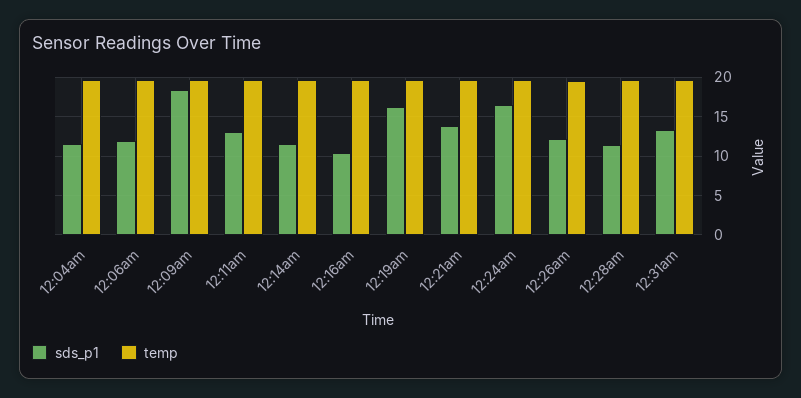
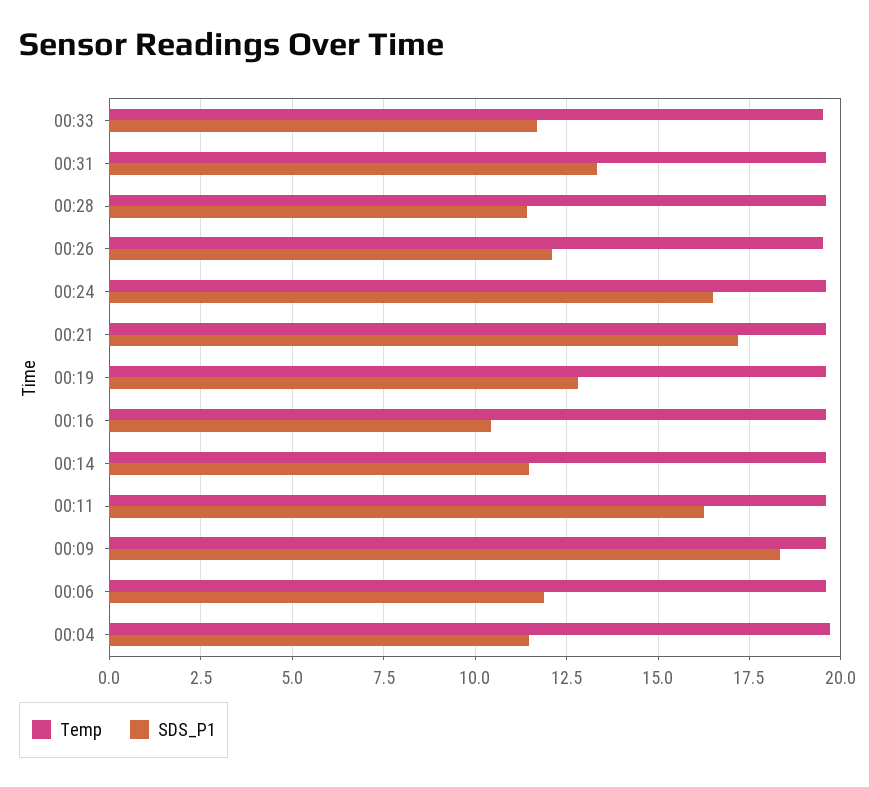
sds_p1, 12:11am: 13 -> 16.25
sds_p1, 12:19am: 16 -> 12.75
sds_p1, 12:21am: 14 -> 17.25
temp, 00:33: none -> 19.5
sds_p1, 00:33: none -> 11.75

